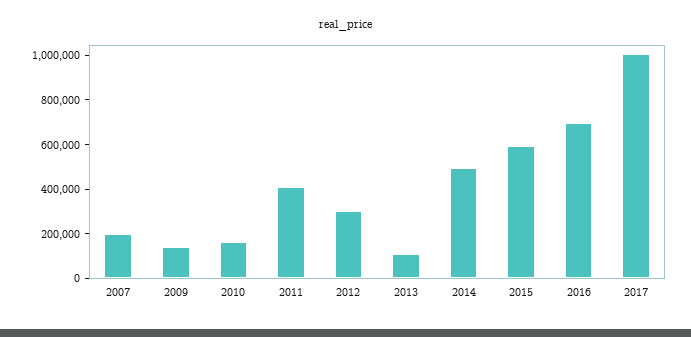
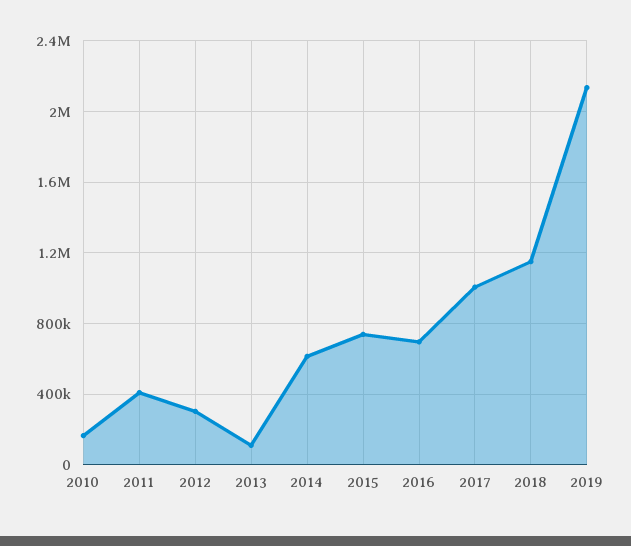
2007: 200000 -> none
2009: 150000 -> none
2014: 500000 -> 600000
2015: 600000 -> 750000
2018: none -> 1150000
2019: none -> 2150000

